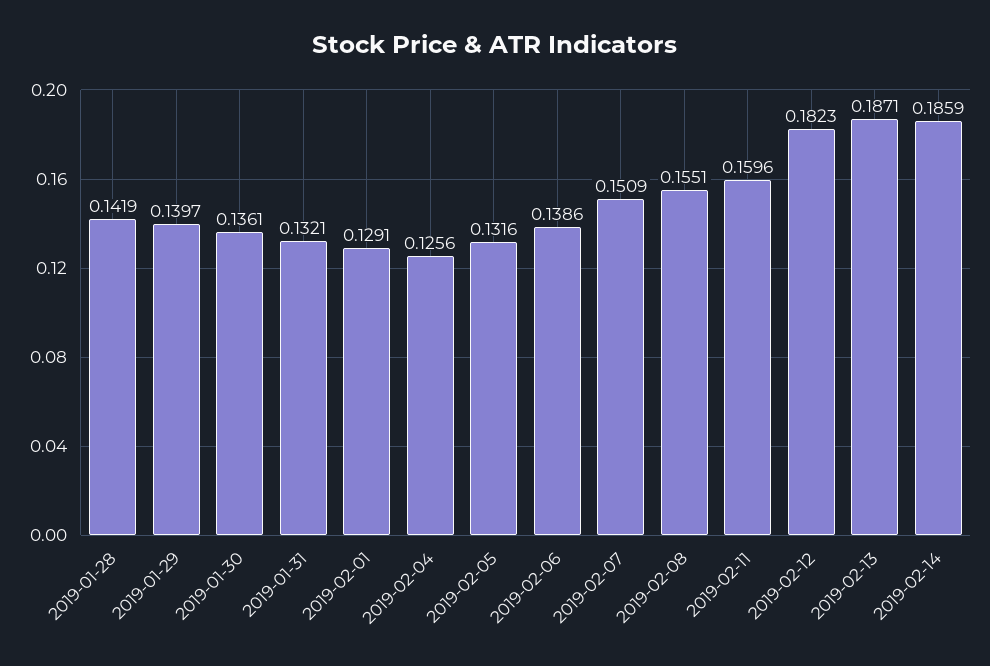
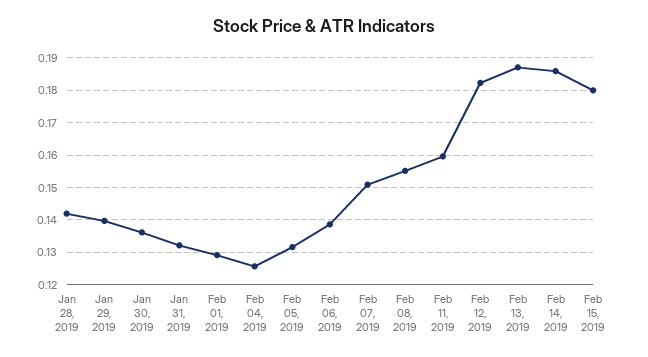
Feb 15, 2019: none -> 0.18

